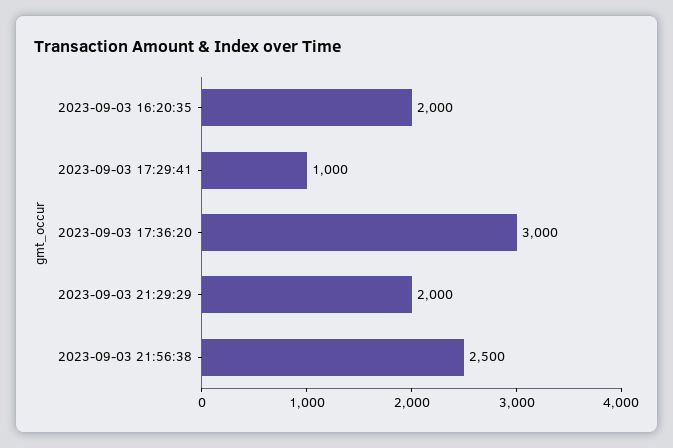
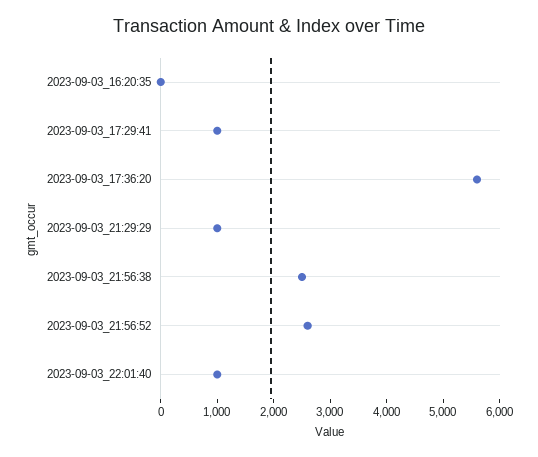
2023-09-03 16:20:35: 2000 -> 0
2023-09-03 17:36:20: 3000 -> 5600
2023-09-03 21:29:29: 2000 -> 1000
2023-09-03_21:56:52: none -> 2600
2023-09-03_22:01:40: none -> 1000

